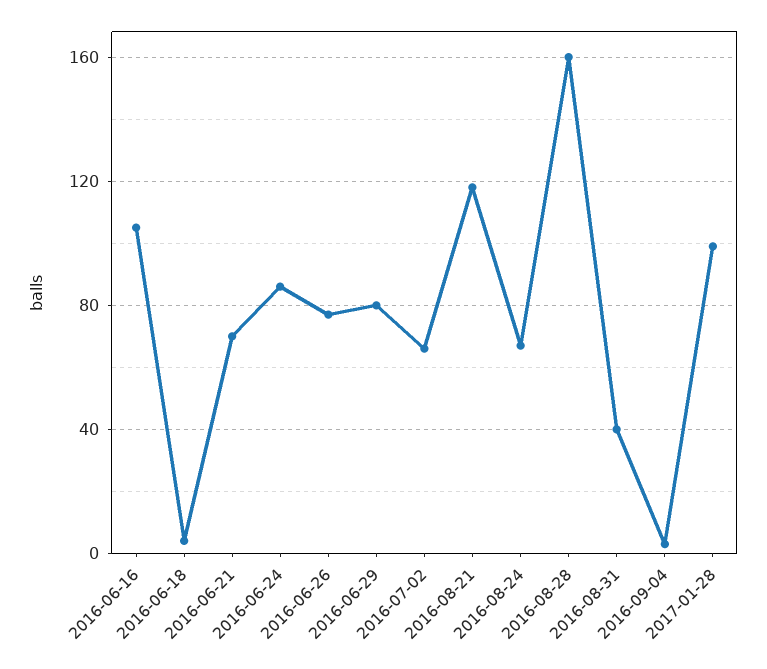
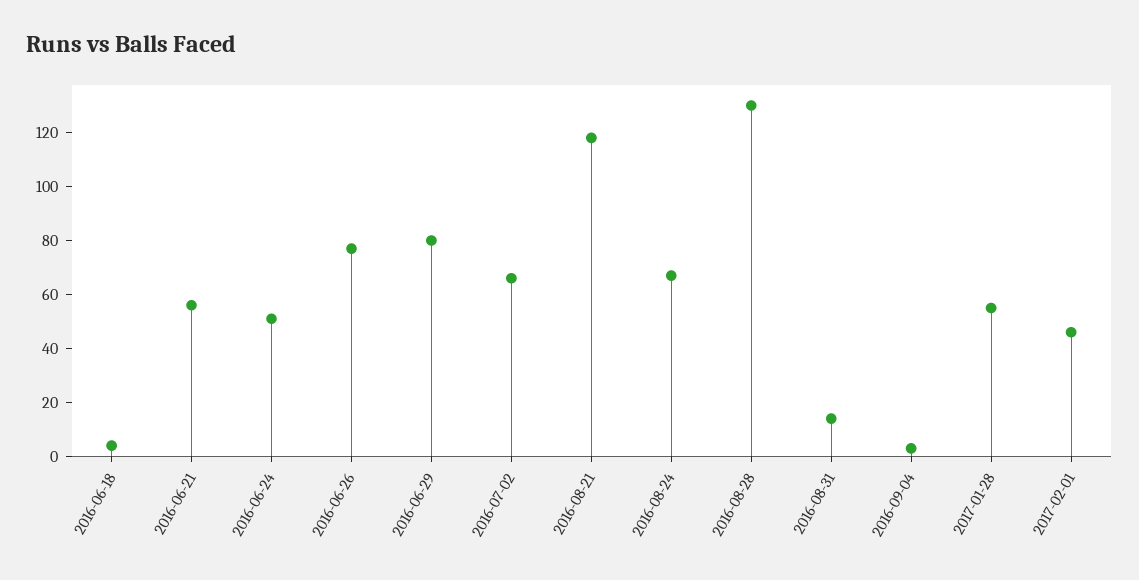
2016-06-16: 105 -> none
2016-06-21: 70 -> 55
2016-06-24: 85 -> 50
2016-08-28: 160 -> 130
2016-08-31: 40 -> 15
2017-01-28: 100 -> 55
2017-02-01: none -> 45

